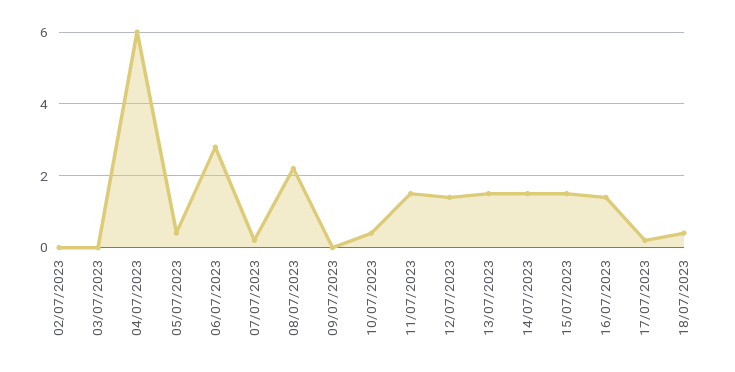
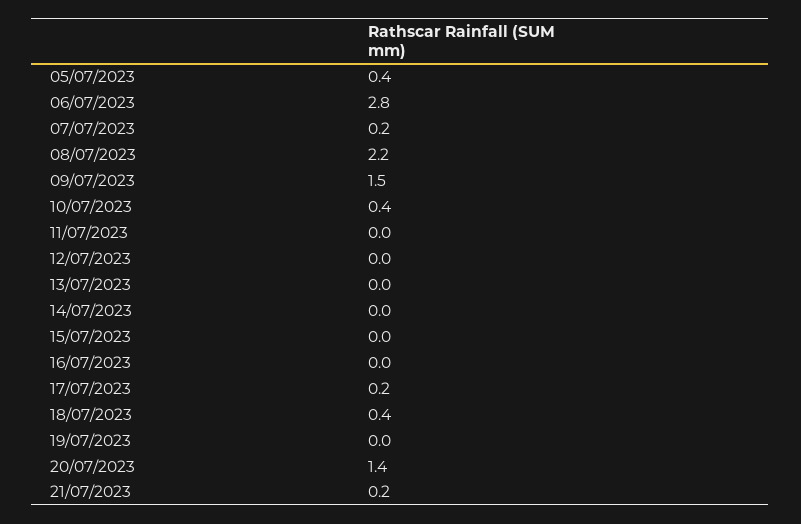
02/07/2023: 0 -> none
03/07/2023: 0 -> none
04/07/2023: 6 -> none
09/07/2023: 0 -> 1.5
11/07/2023: 1.5 -> 0
12/07/2023: 1.5 -> 0
13/07/2023: 1.5 -> 0
14/07/2023: 1.5 -> 0
15/07/2023: 1.5 -> 0
16/07/2023: 1.5 -> 0
19/07/2023: none -> 0
20/07/2023: none -> 1.4
21/07/2023: none -> 0.2

